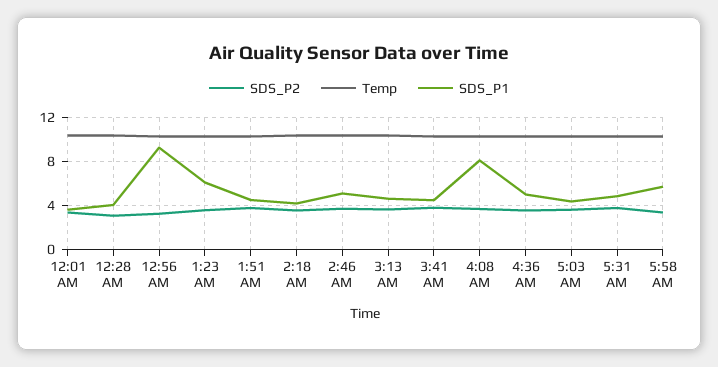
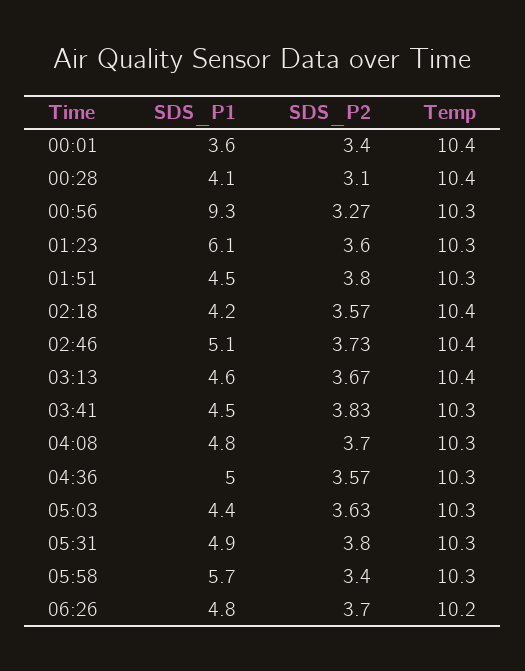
SDS_P1, 4:08 AM: 8 -> 4.8
SDS_P1, 06:26: none -> 4.8
SDS_P2, 06:26: none -> 3.7
Temp, 06:26: none -> 10.2

